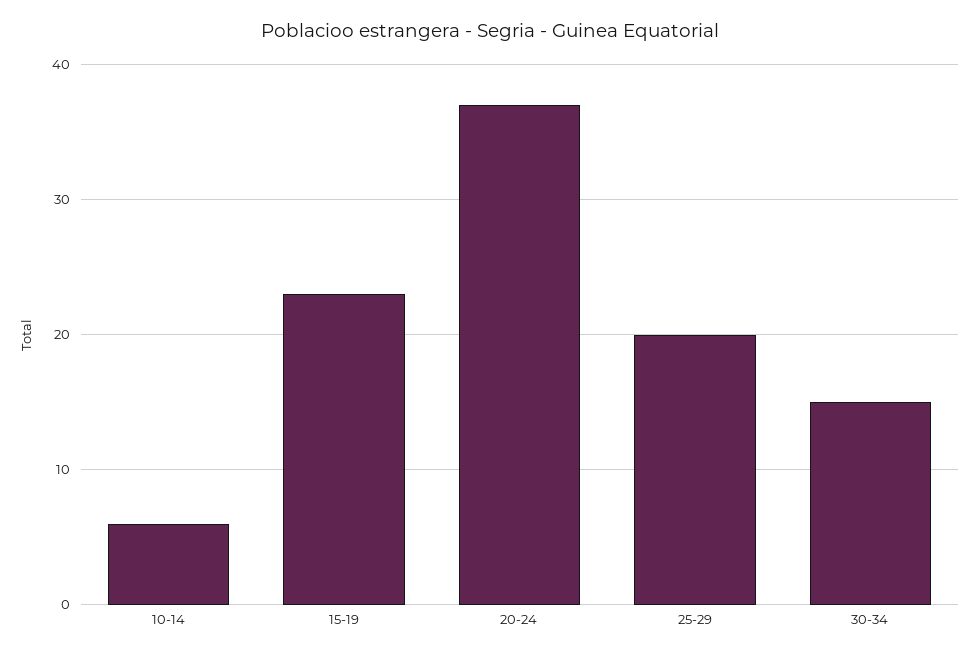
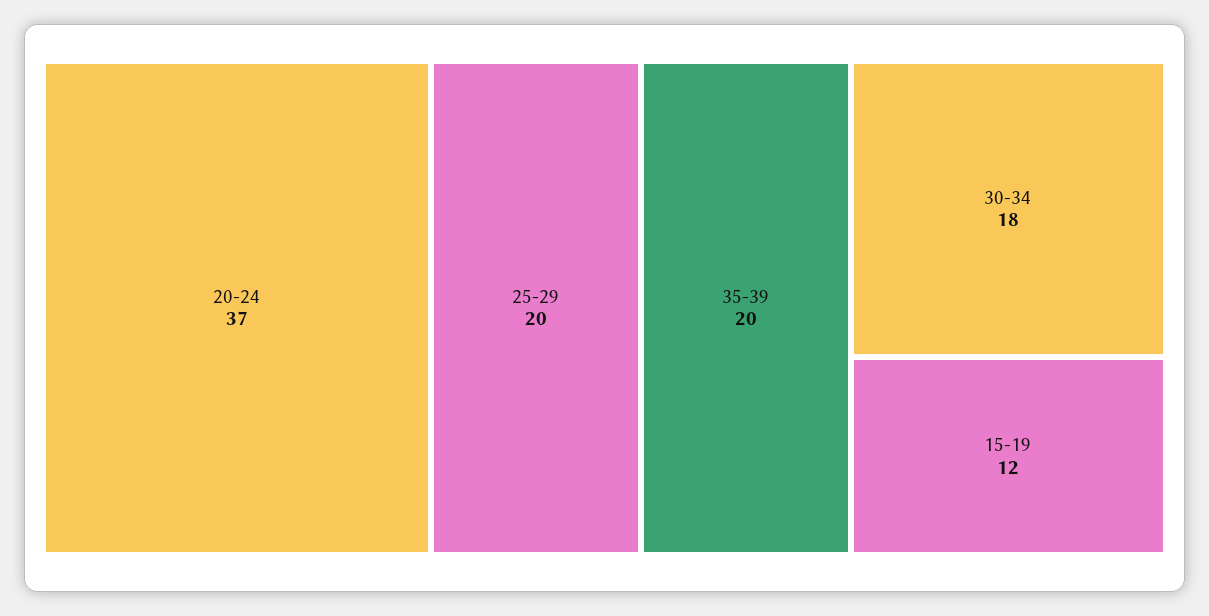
10-14: 6 -> none
15-19: 23 -> 12
30-34: 15 -> 18
35-39: none -> 20

